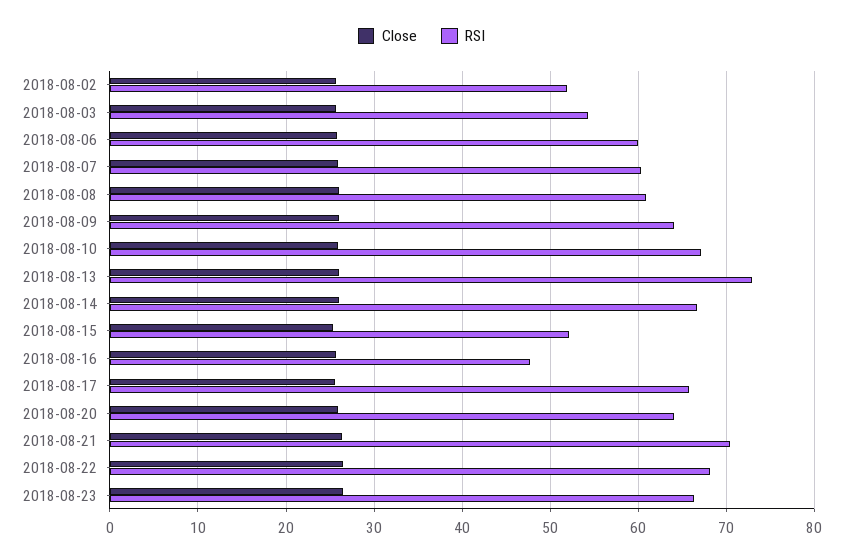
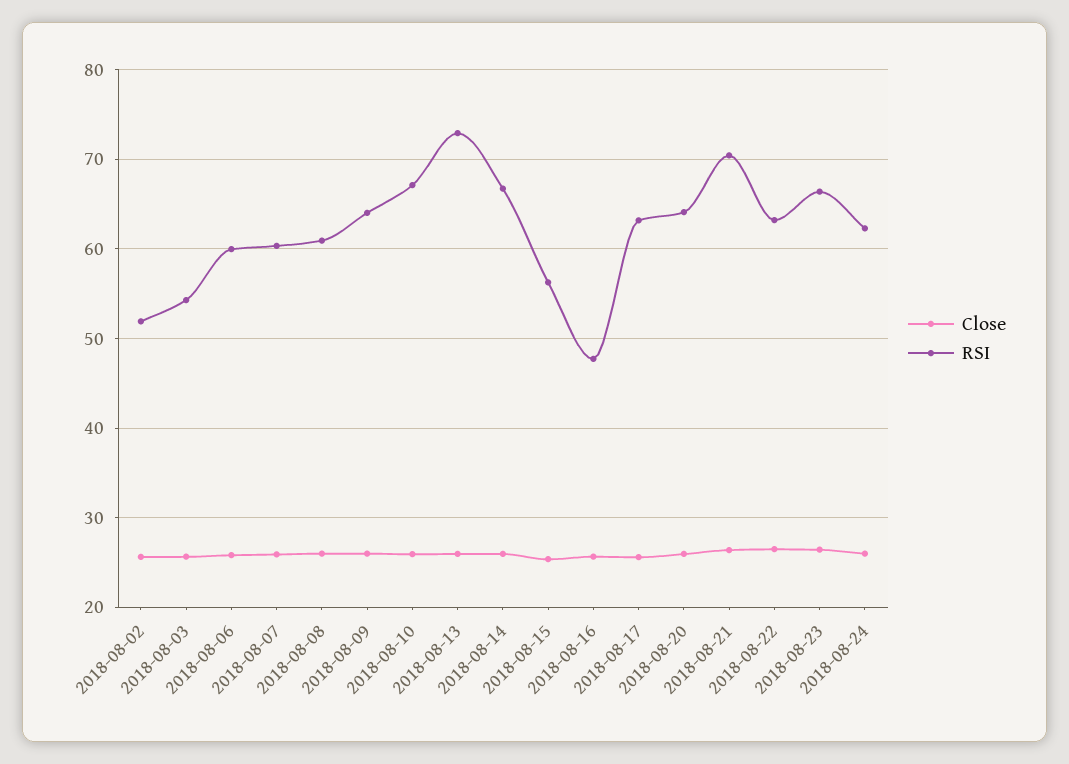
RSI, 2018-08-15: 52 -> 56
RSI, 2018-08-17: 66 -> 63
RSI, 2018-08-22: 68 -> 63
Close, 2018-08-24: none -> 26
RSI, 2018-08-24: none -> 62

